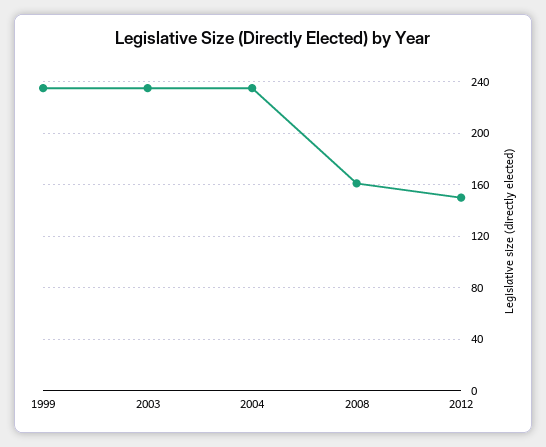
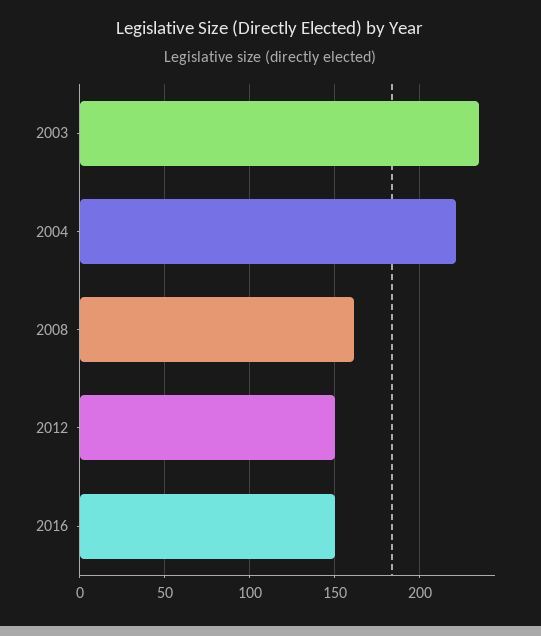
1999: 235 -> none
2004: 235 -> 220
2016: none -> 150

